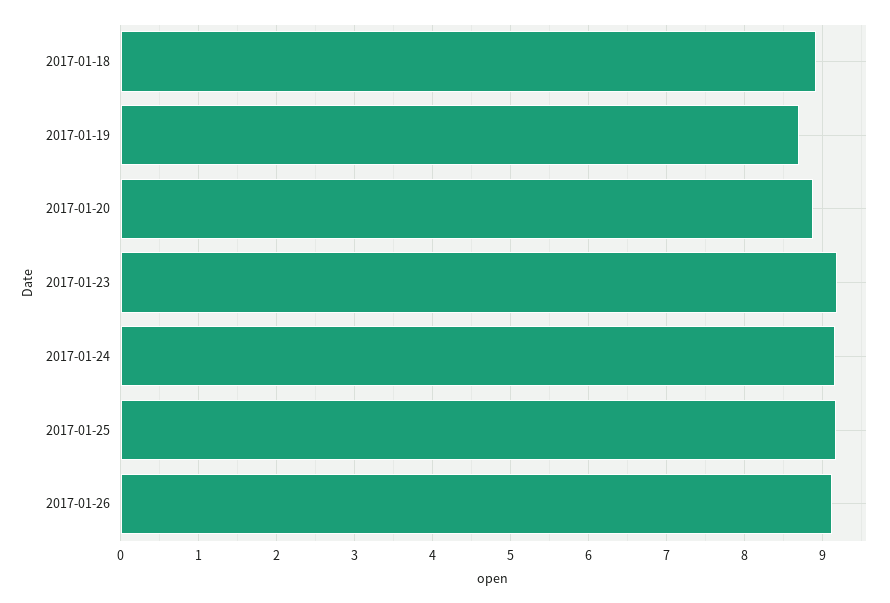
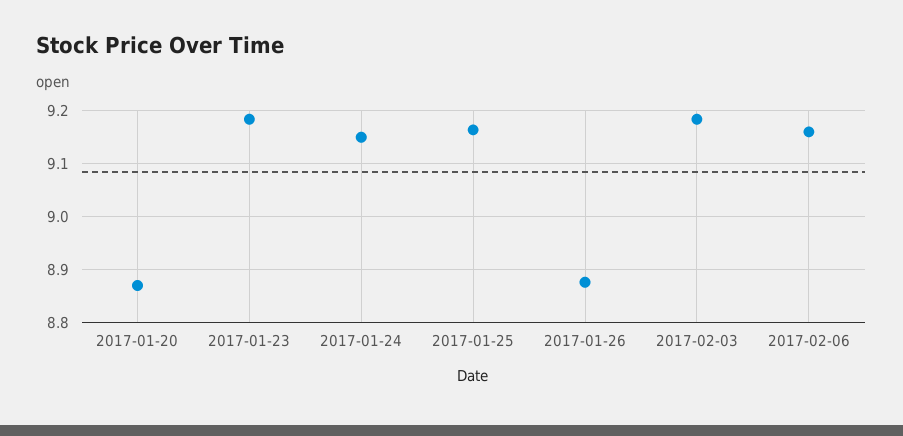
2017-01-18: 8.9 -> none
2017-01-19: 8.7 -> none
2017-01-26: 9.1 -> 8.88
2017-02-03: none -> 9.18
2017-02-06: none -> 9.16

